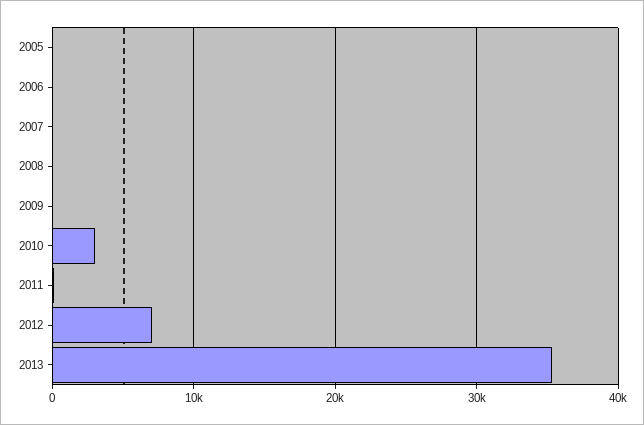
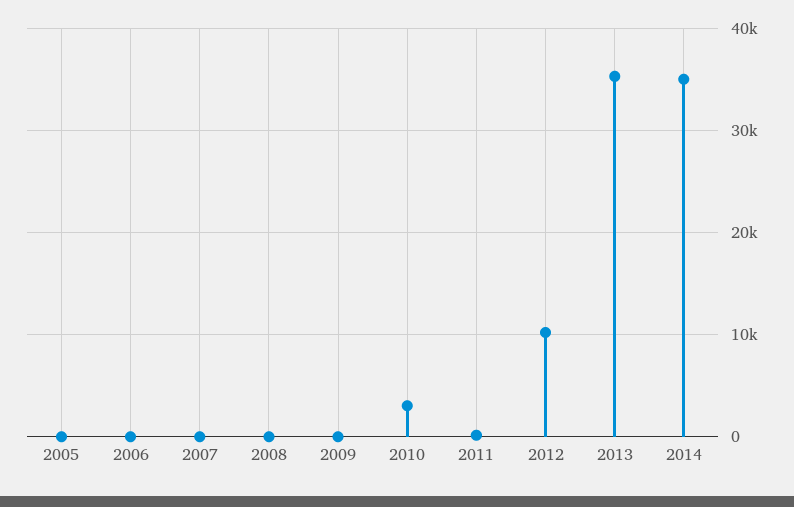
2012: 7000 -> 10000
2014: none -> 35000

